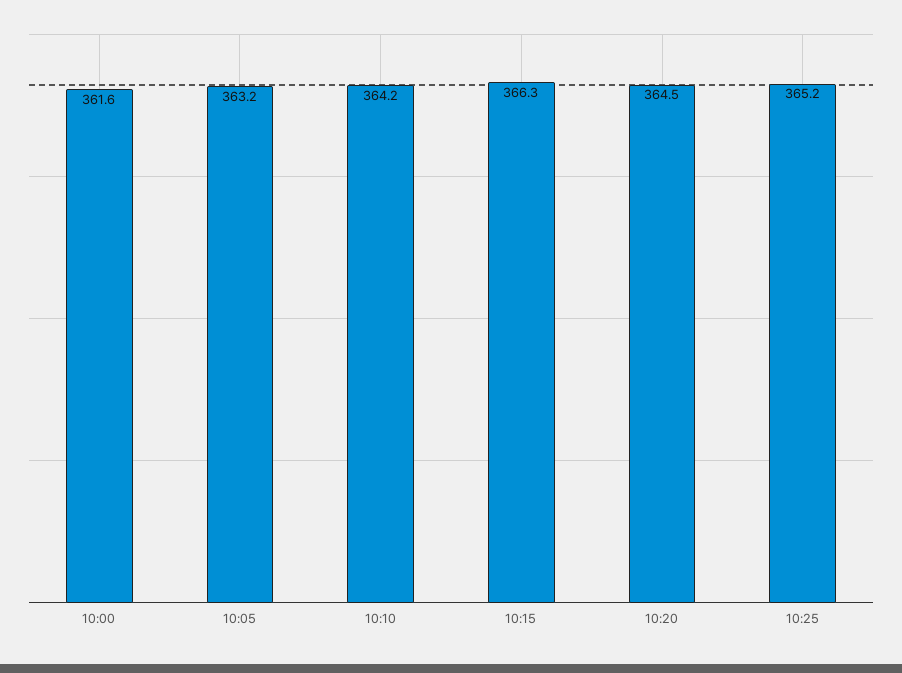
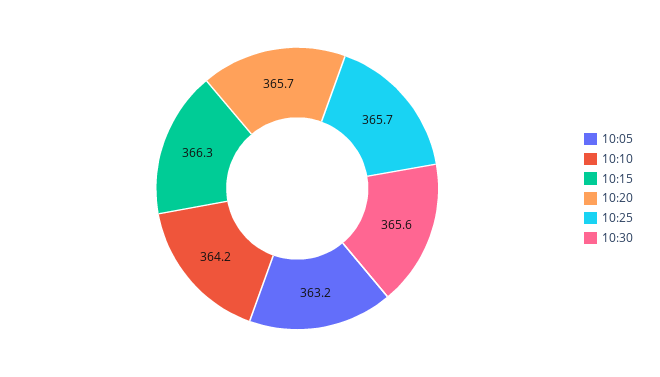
10:00: 361.6 -> none
10:20: 364.5 -> 365.7
10:25: 365.2 -> 365.7
10:30: none -> 365.6

